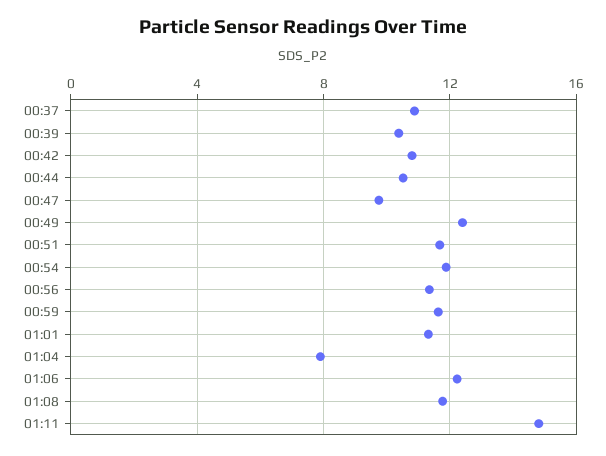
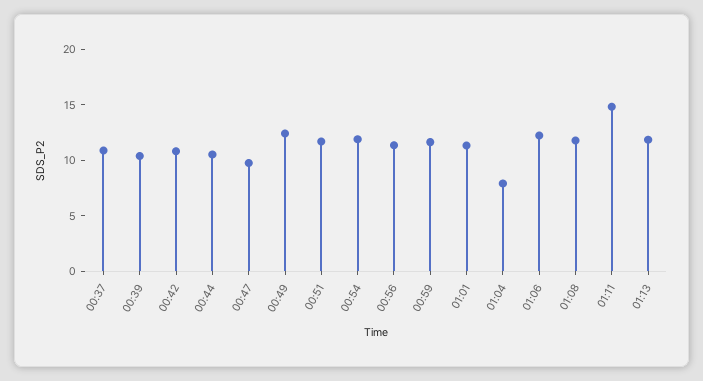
01:13: none -> 12

